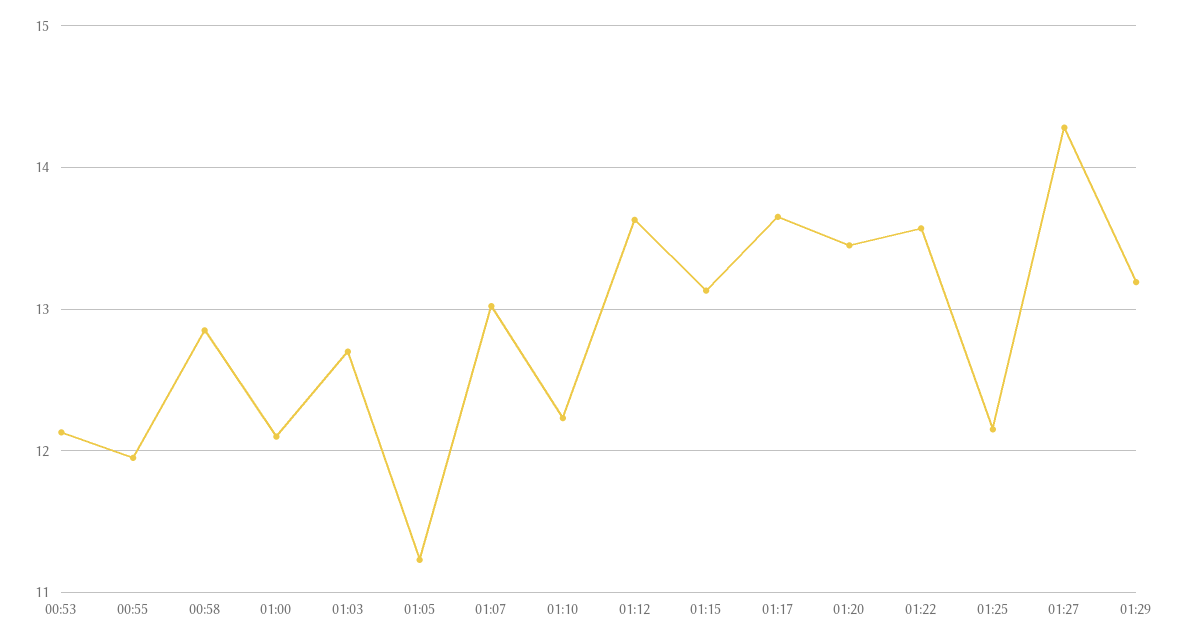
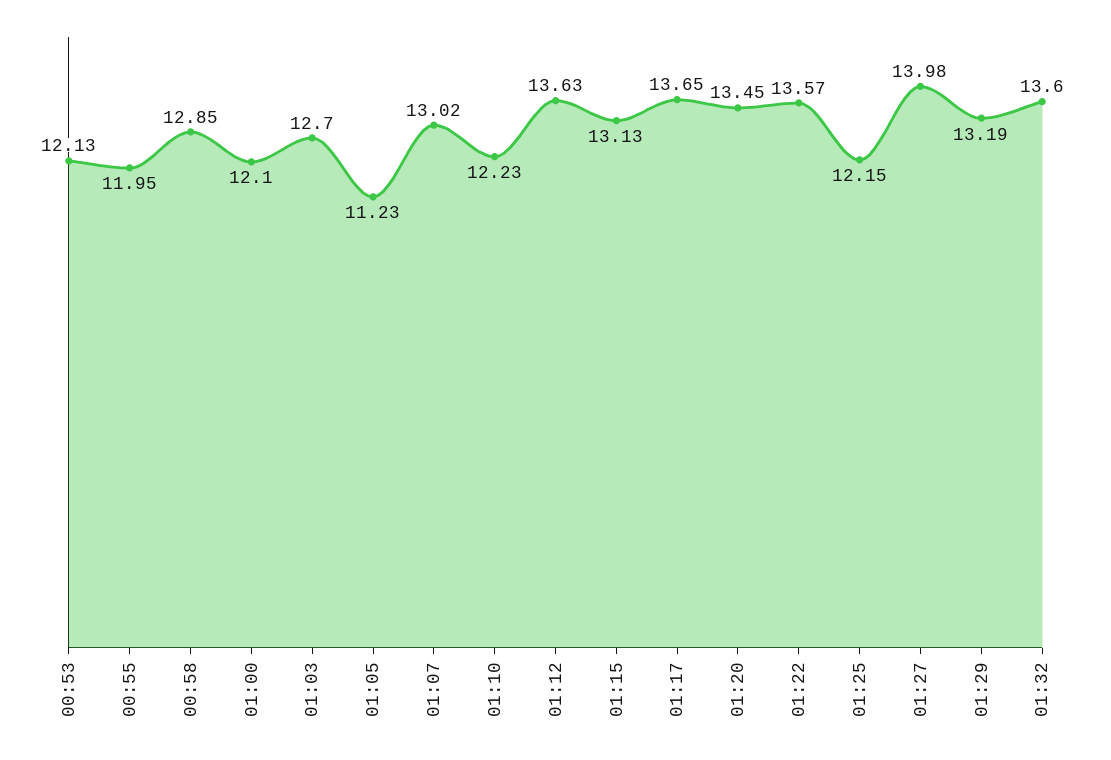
01:27: 14.3 -> 13.98
01:32: none -> 13.6

